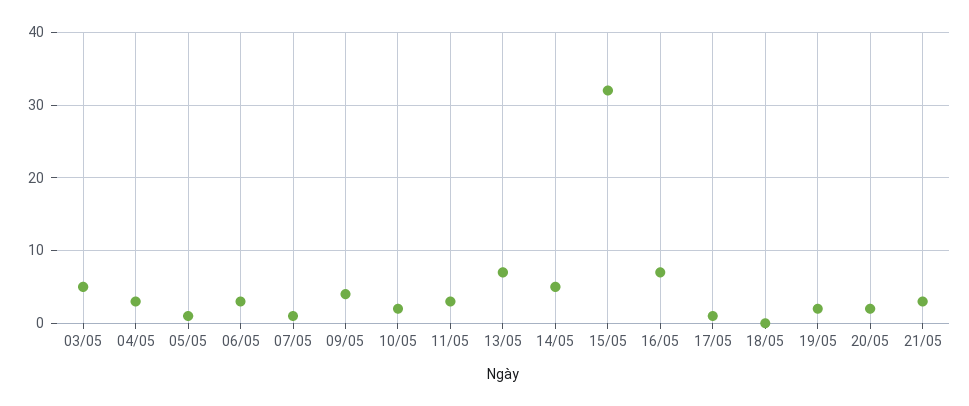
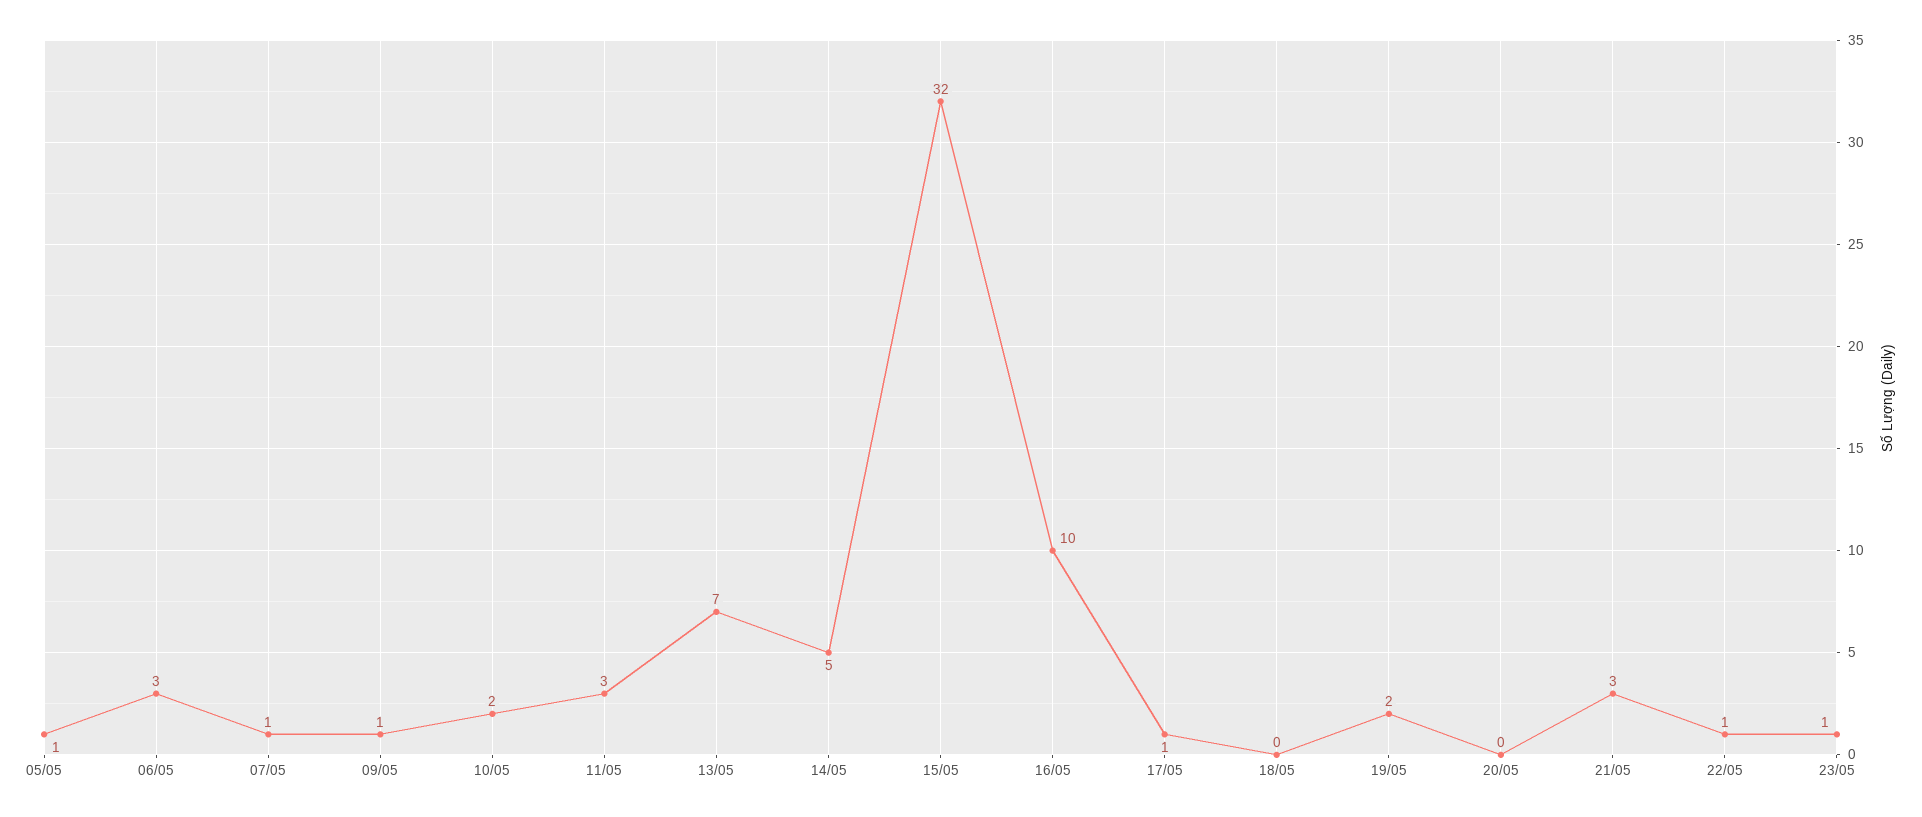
03/05: 5 -> none
04/05: 3 -> none
09/05: 4 -> 1
16/05: 7 -> 10
20/05: 2 -> 0
22/05: none -> 1
23/05: none -> 1

